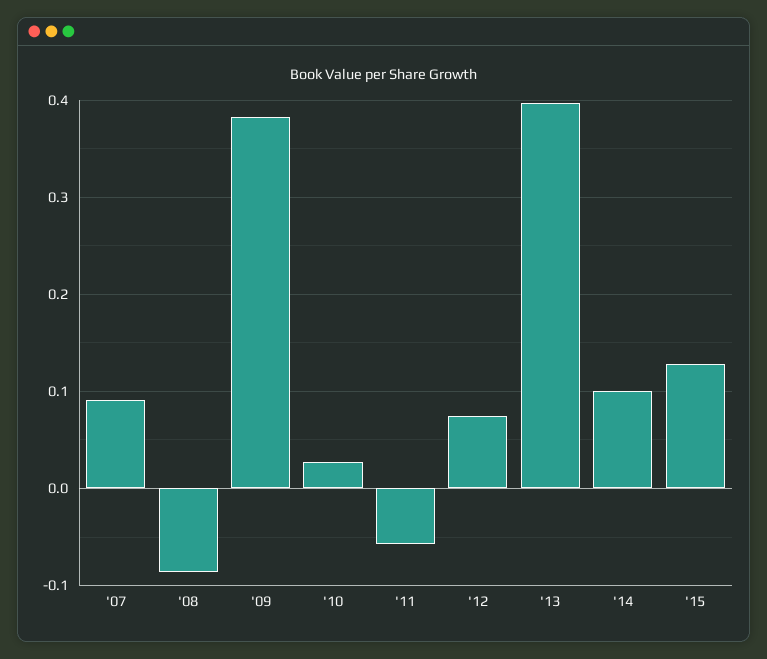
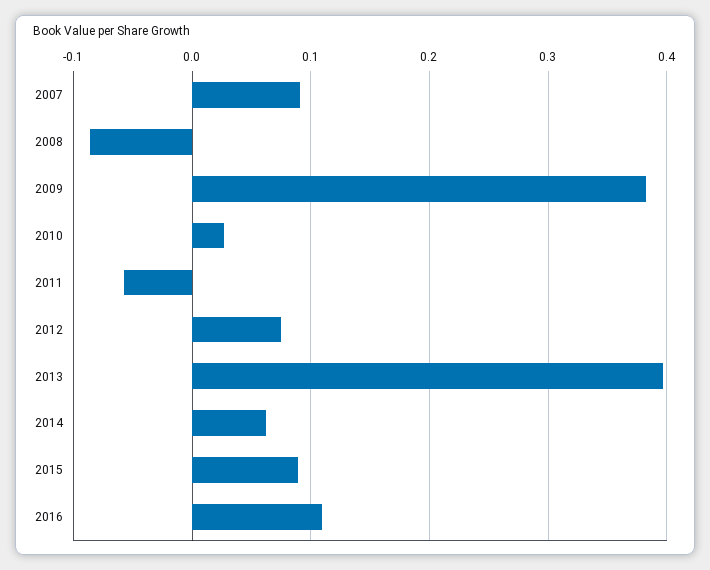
'14: 0.1 -> 0.06
'15: 0.13 -> 0.09
2016: none -> 0.11

